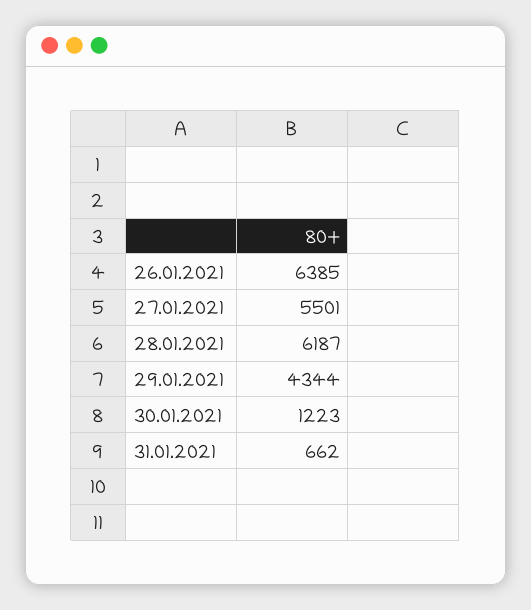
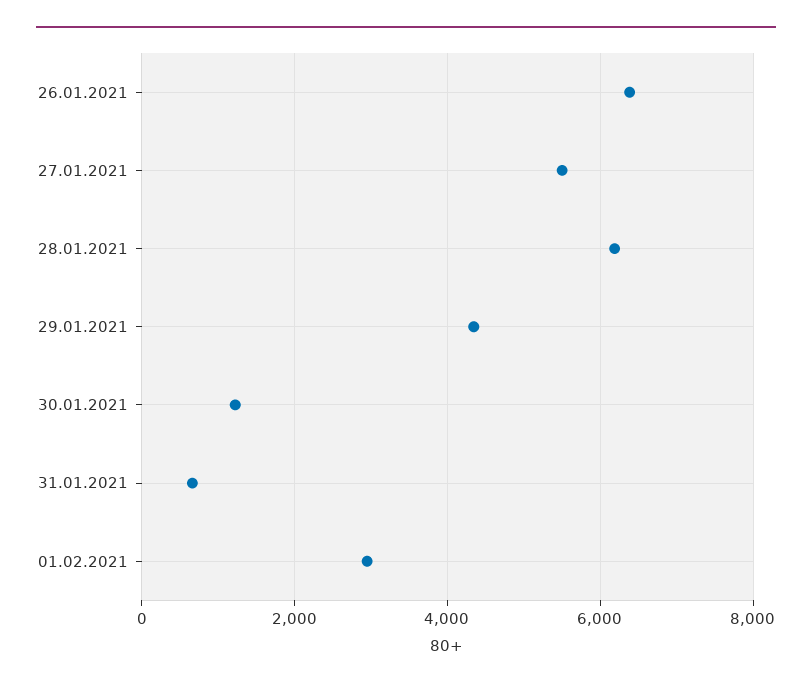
01.02.2021: none -> 3000

